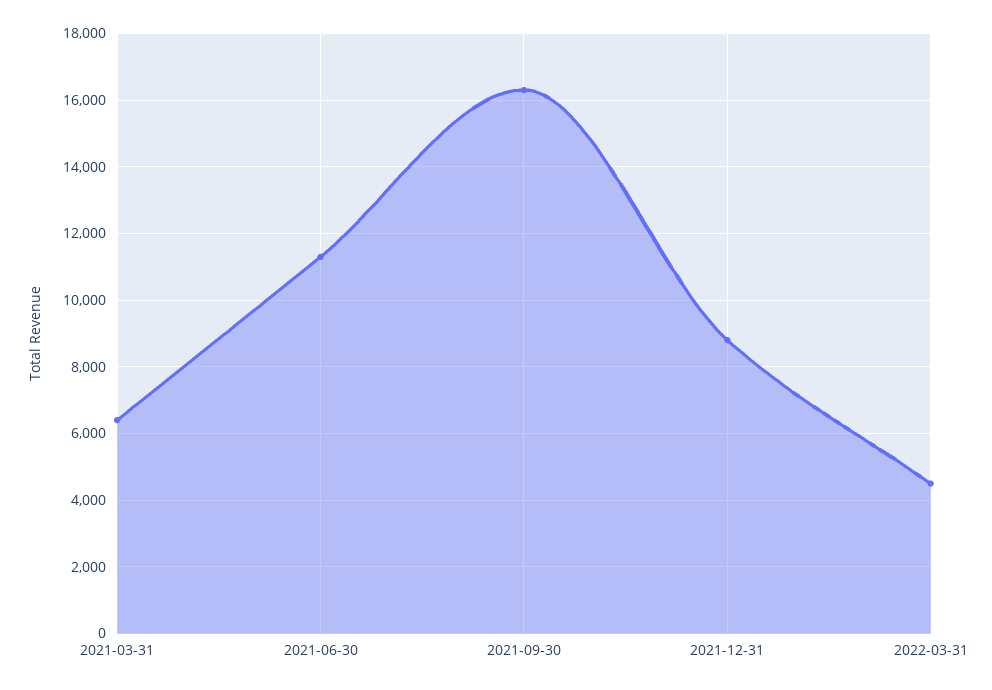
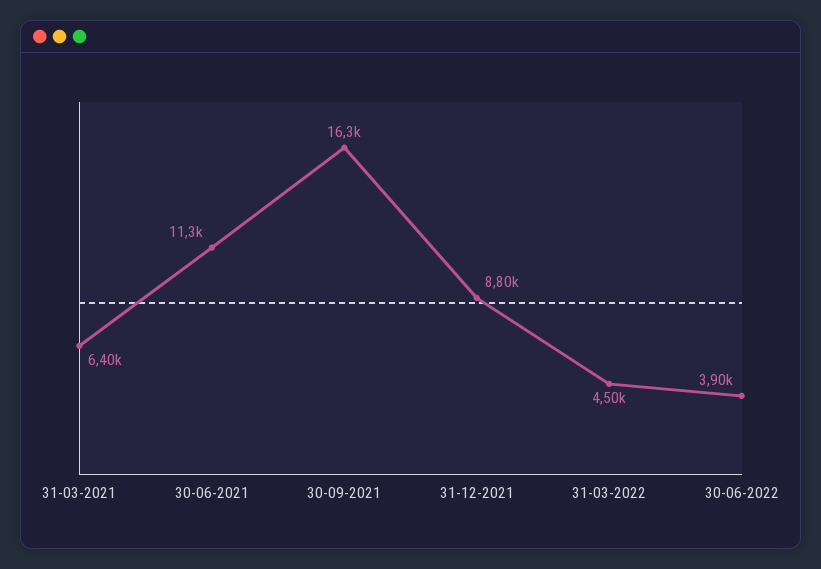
30-06-2022: none -> 3900

